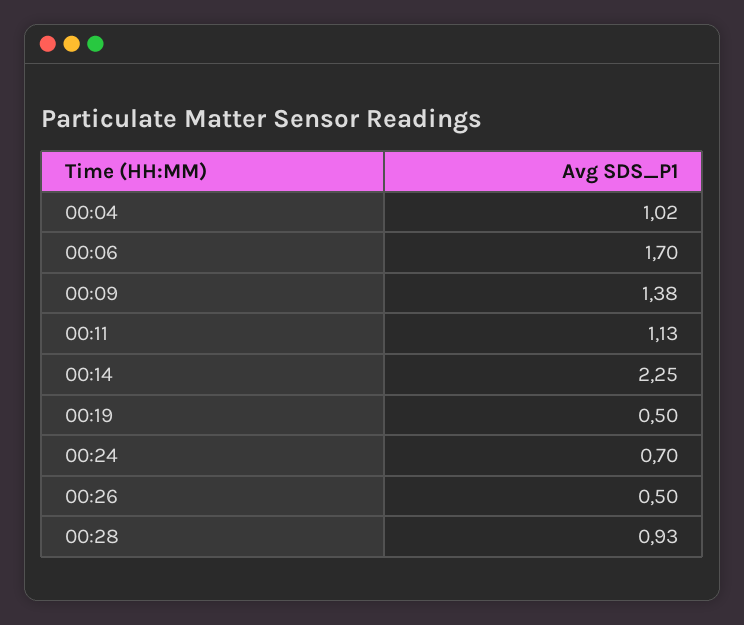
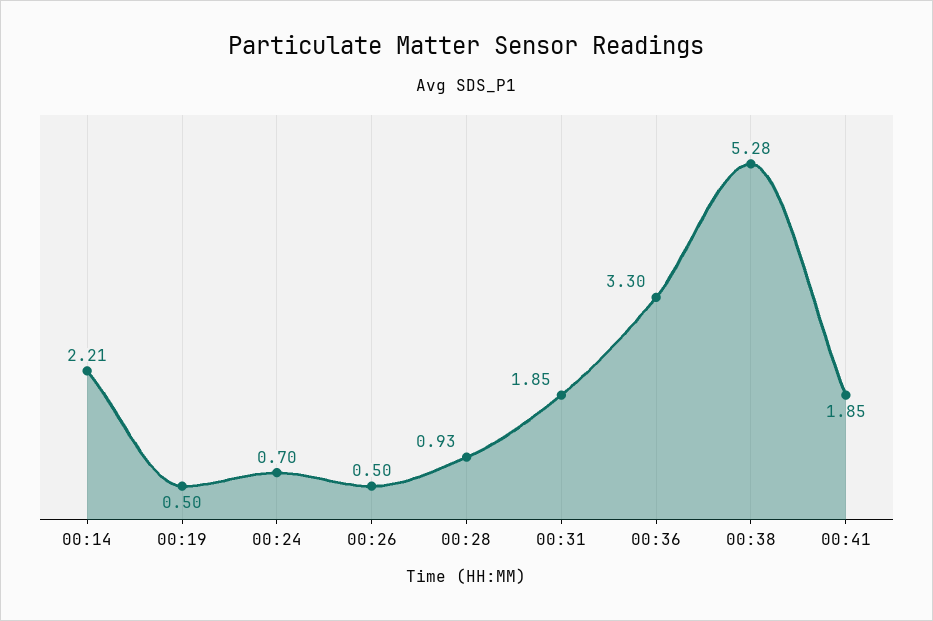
00:04: 1.02 -> none
00:06: 1.7 -> none
00:09: 1.38 -> none
00:11: 1.13 -> none
00:14: 2.25 -> 2.21
00:31: none -> 1.85
00:36: none -> 3.3
00:38: none -> 5.28
00:41: none -> 1.85

